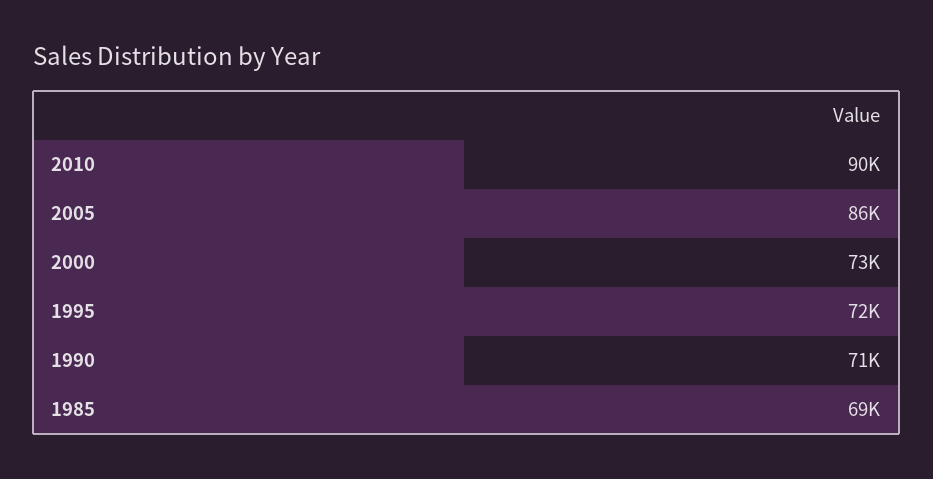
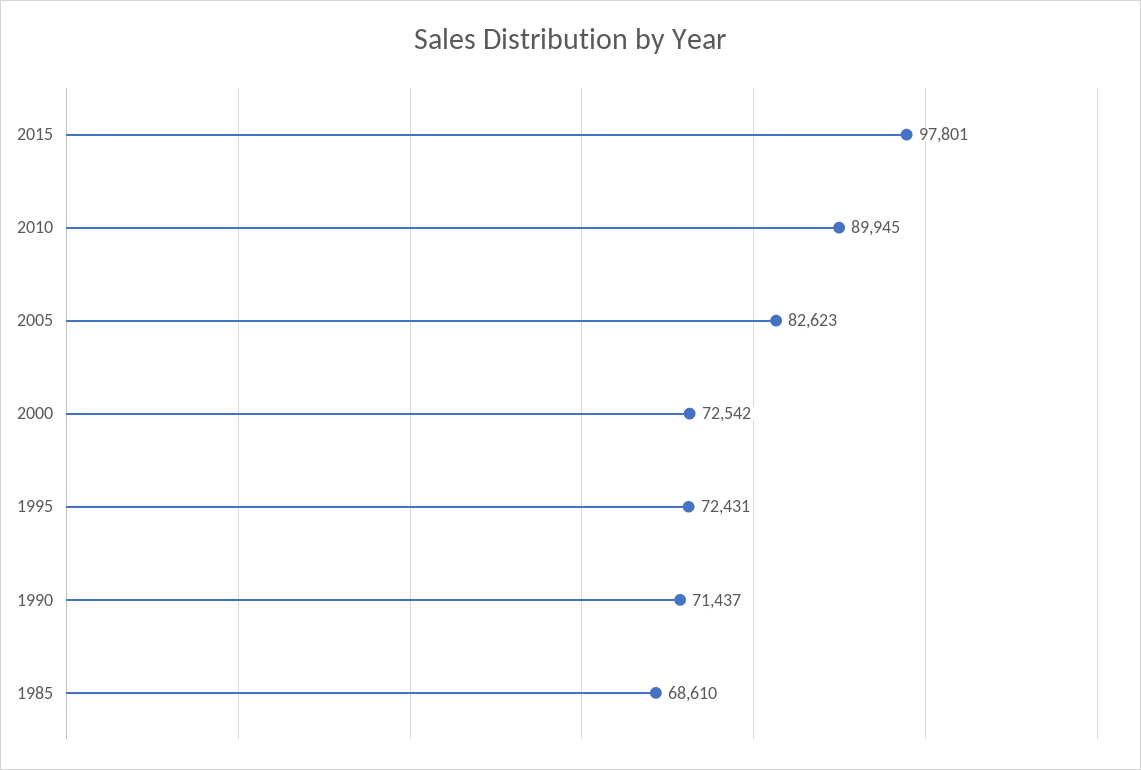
2005: 86000 -> 82623
2015: none -> 97801

